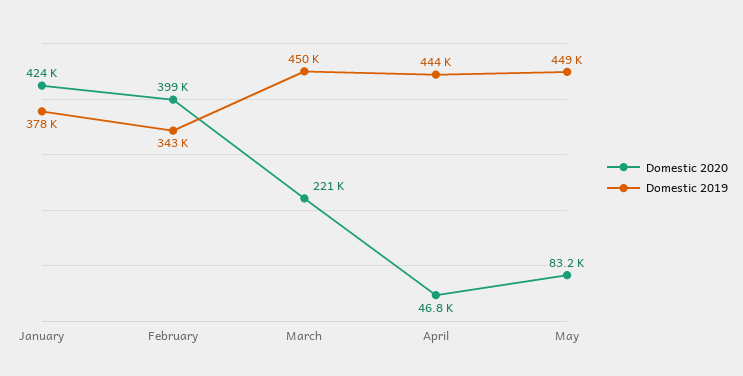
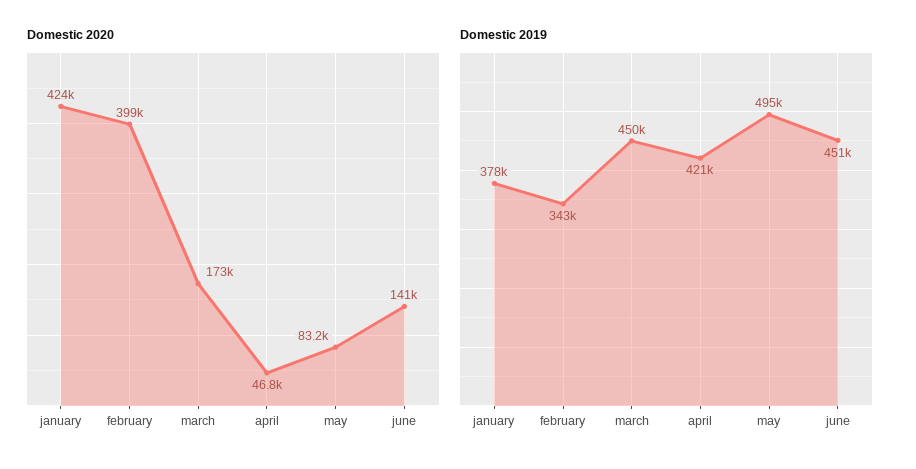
Domestic 2020, March: 221000 -> 173000
Domestic 2019, April: 444000 -> 421000
Domestic 2019, May: 449000 -> 495000
Domestic 2020, june: none -> 141000
Domestic 2019, june: none -> 451000

